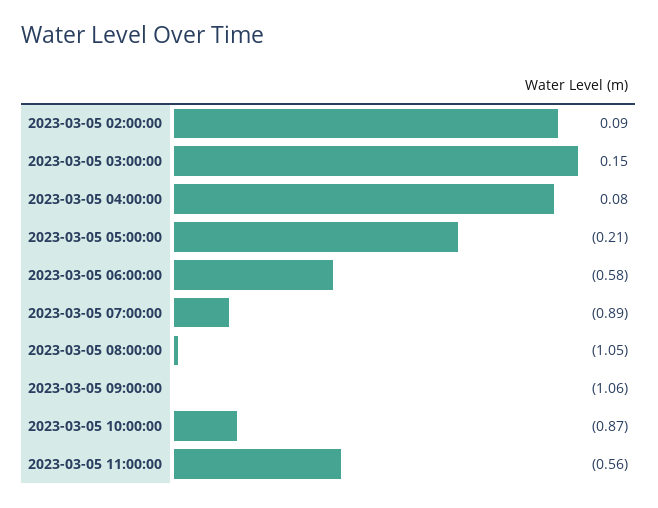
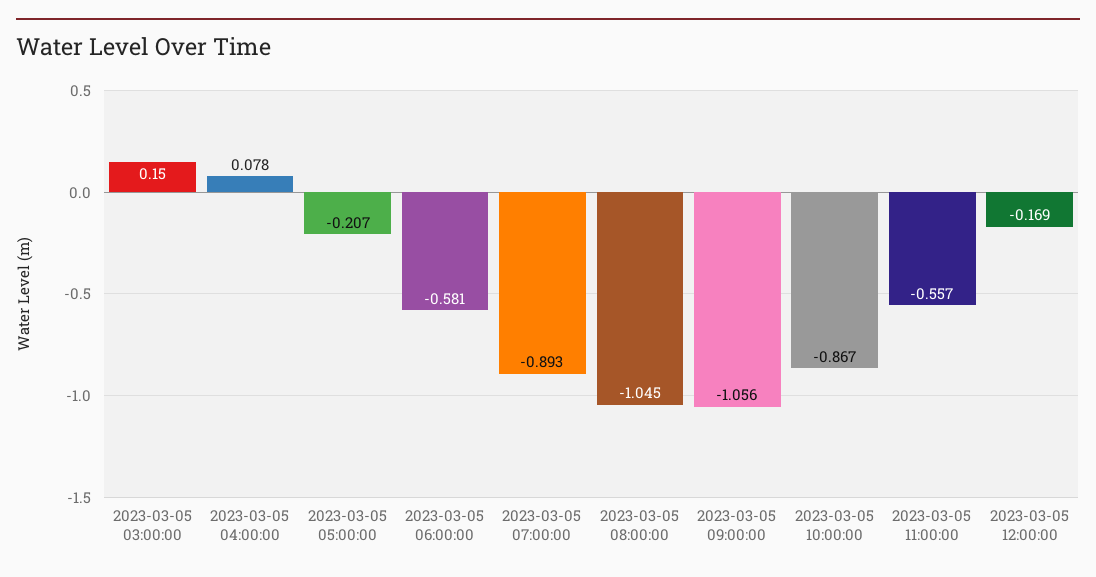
2023-03-05 02:00:00: 0.09 -> none
2023-03-05 12:00:00: none -> -0.169

